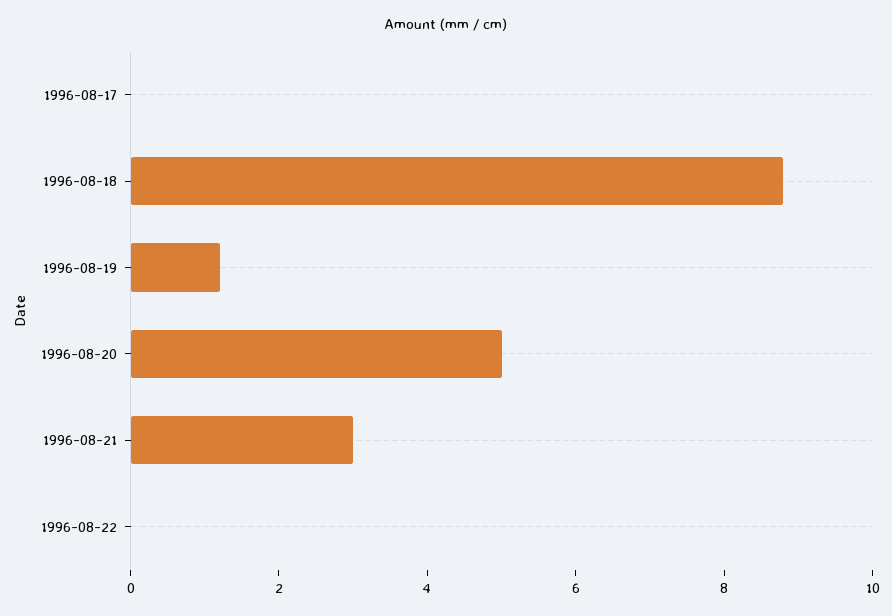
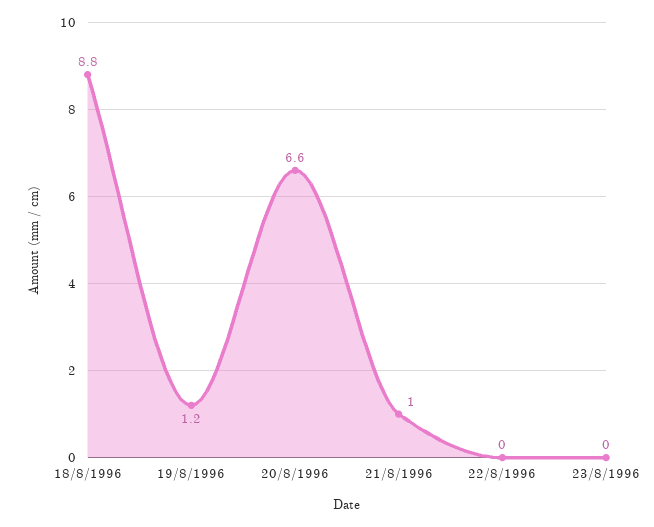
1996-08-17: 0 -> none
1996-08-20: 5 -> 6.6
1996-08-21: 3 -> 1
23/8/1996: none -> 0

